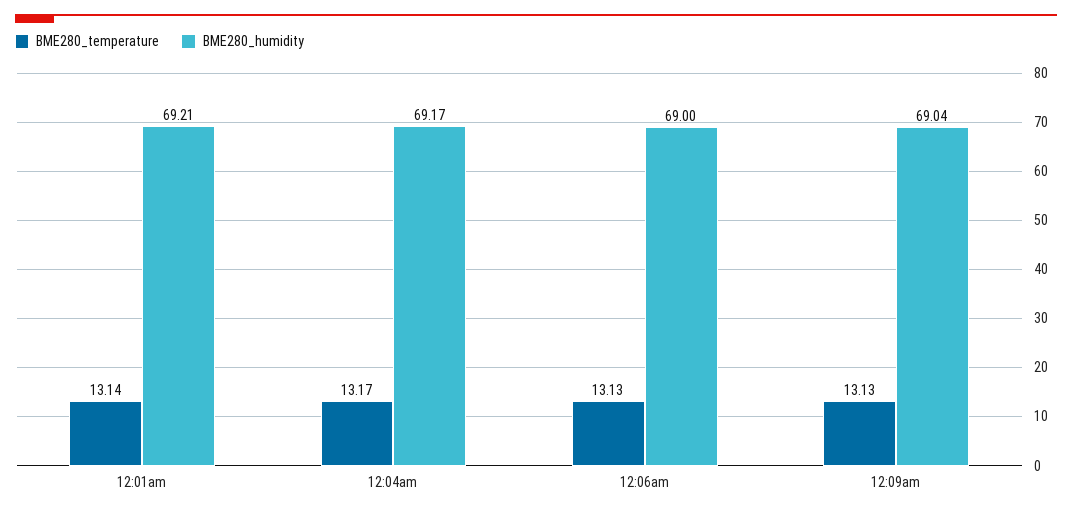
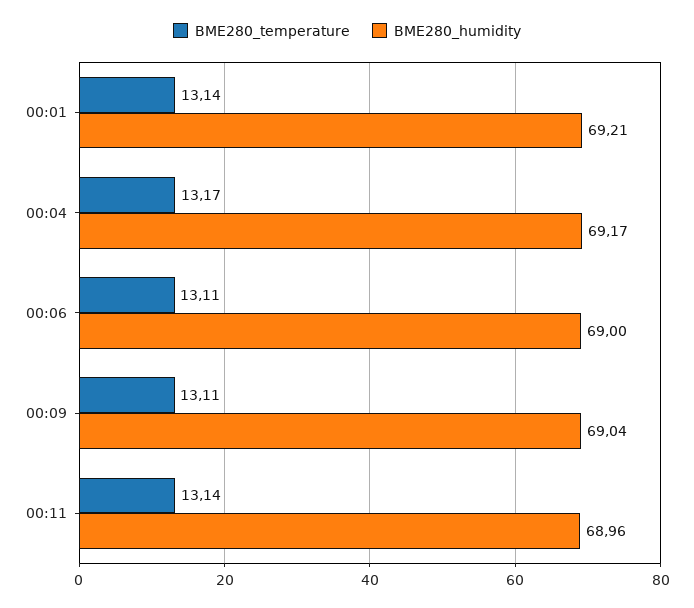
BME280_temperature, 12:06am: 13.13 -> 13.11
BME280_temperature, 12:09am: 13.13 -> 13.11
BME280_temperature, 00:11: none -> 13.14
BME280_humidity, 00:11: none -> 68.96

